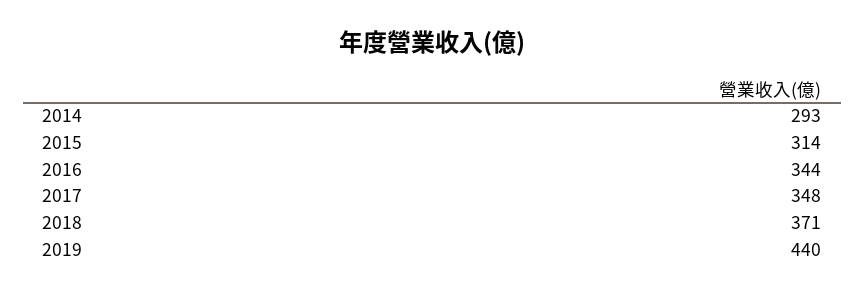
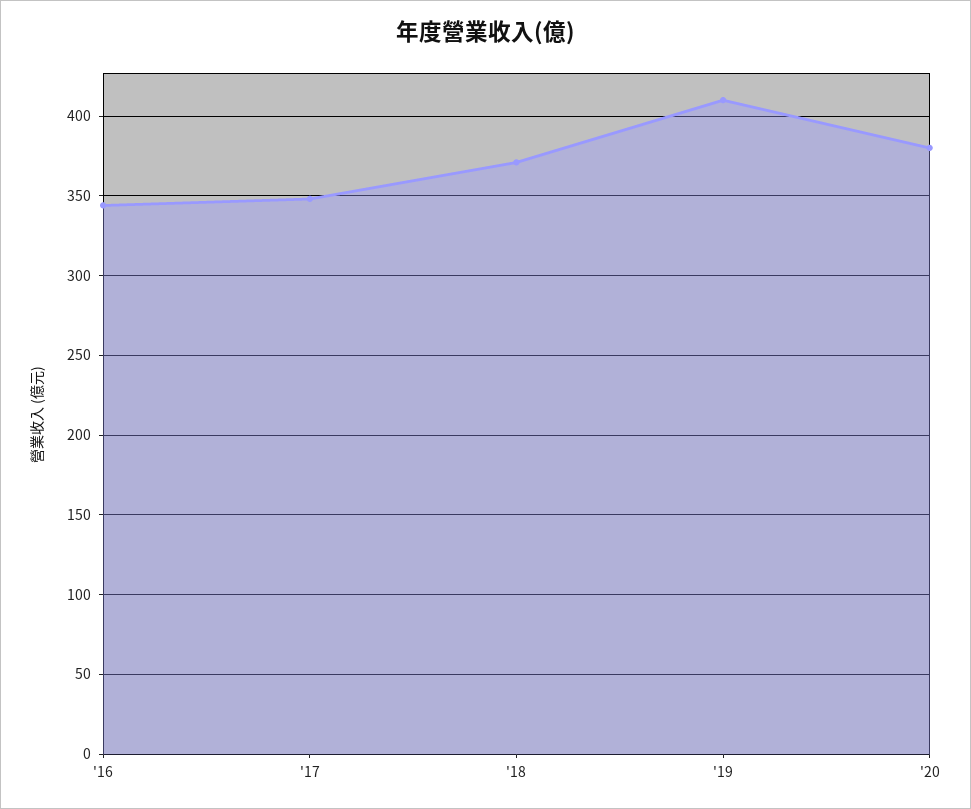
2014: 293 -> none
2015: 314 -> none
2019: 440 -> 410
'20: none -> 380

